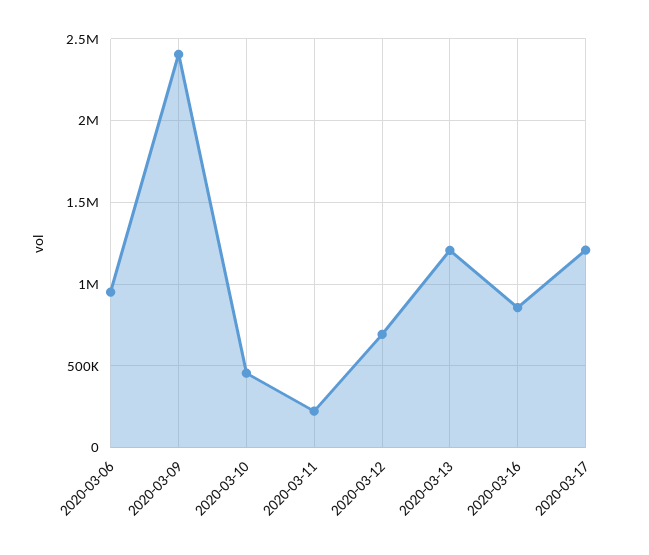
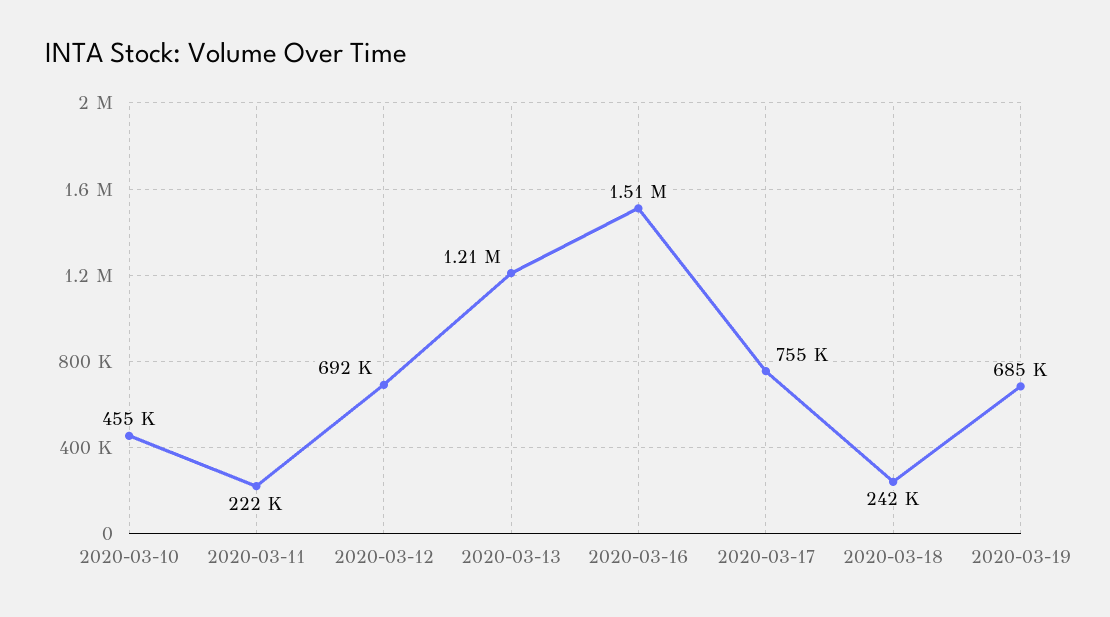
2020-03-06: 950000 -> none
2020-03-09: 2400000 -> none
2020-03-16: 850000 -> 1510000
2020-03-17: 1200000 -> 755000
2020-03-18: none -> 242000
2020-03-19: none -> 685000

